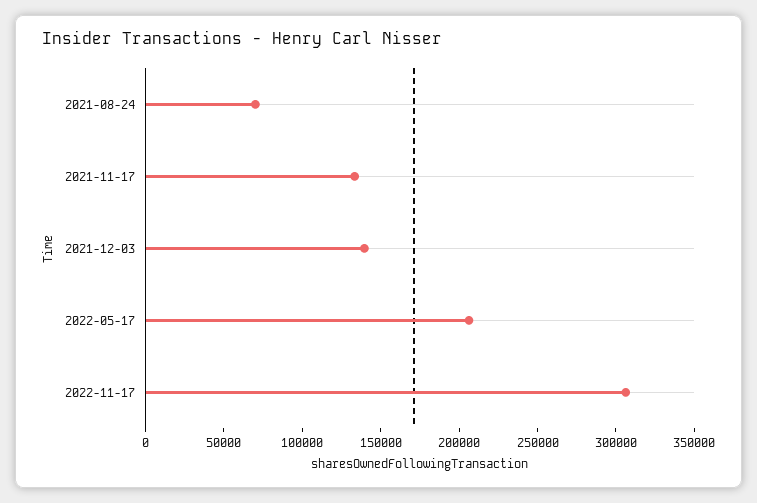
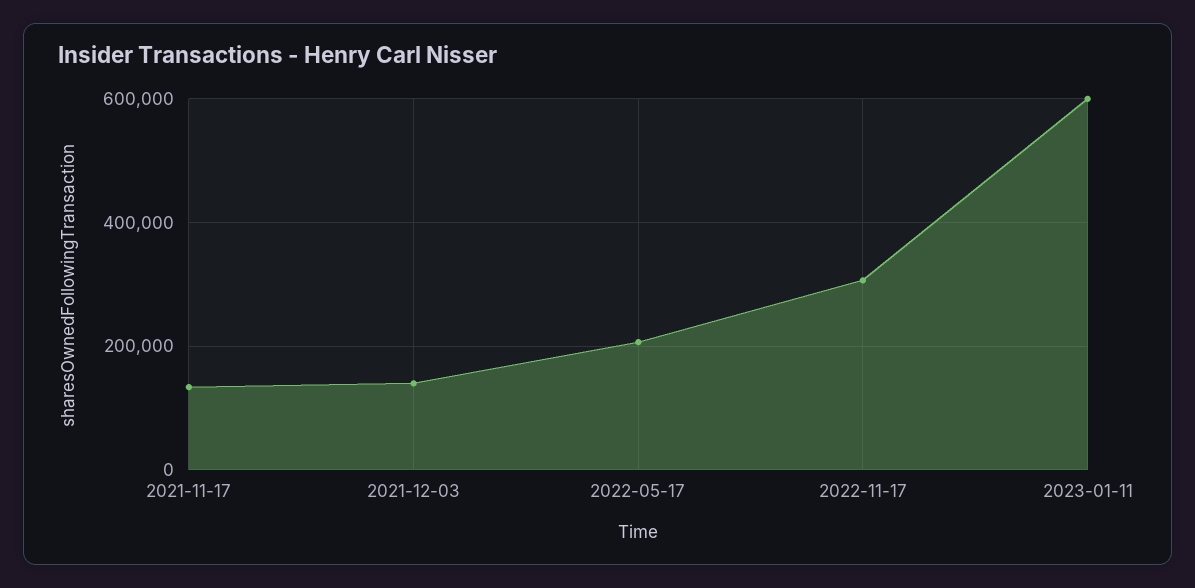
2021-08-24: 70000 -> none
2023-01-11: none -> 600000

